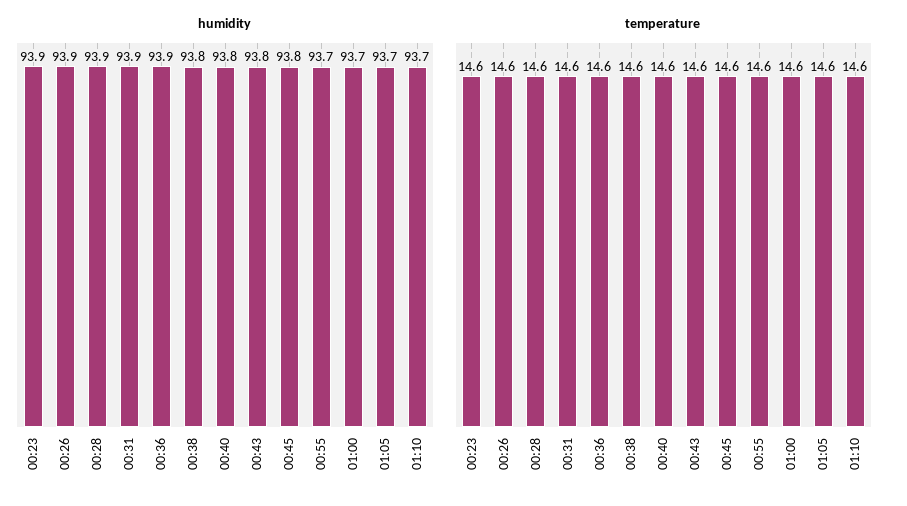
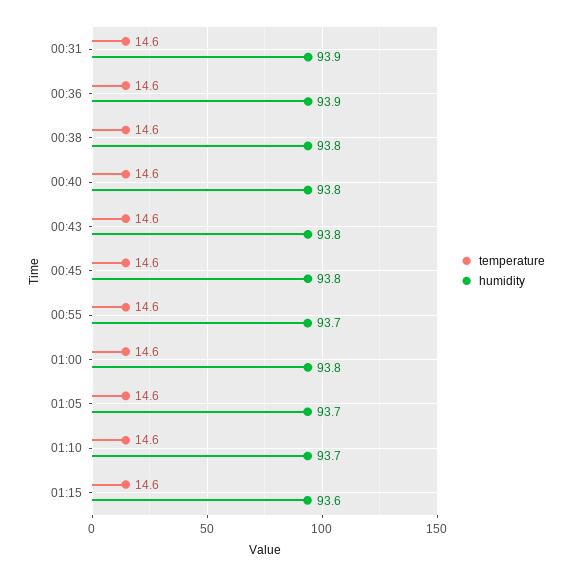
humidity, 00:23: 93.9 -> none
humidity, 00:26: 93.9 -> none
humidity, 00:28: 93.9 -> none
humidity, 01:00: 93.7 -> 93.8
temperature, 00:23: 14.6 -> none
temperature, 00:26: 14.6 -> none
temperature, 00:28: 14.6 -> none
temperature, 01:15: none -> 14.6
humidity, 01:15: none -> 93.6

